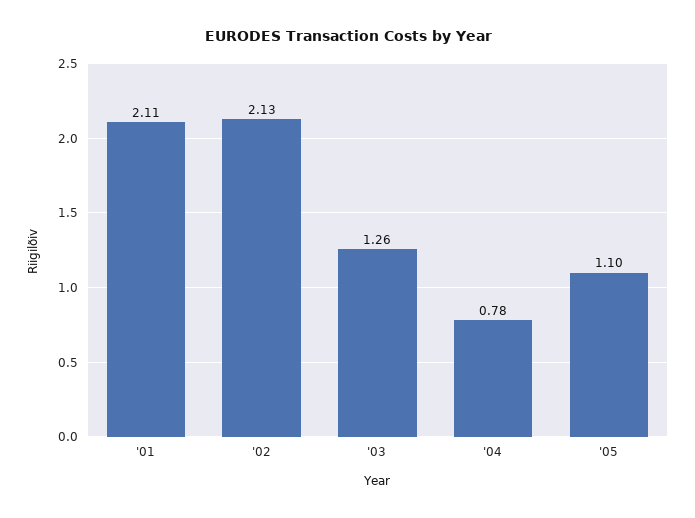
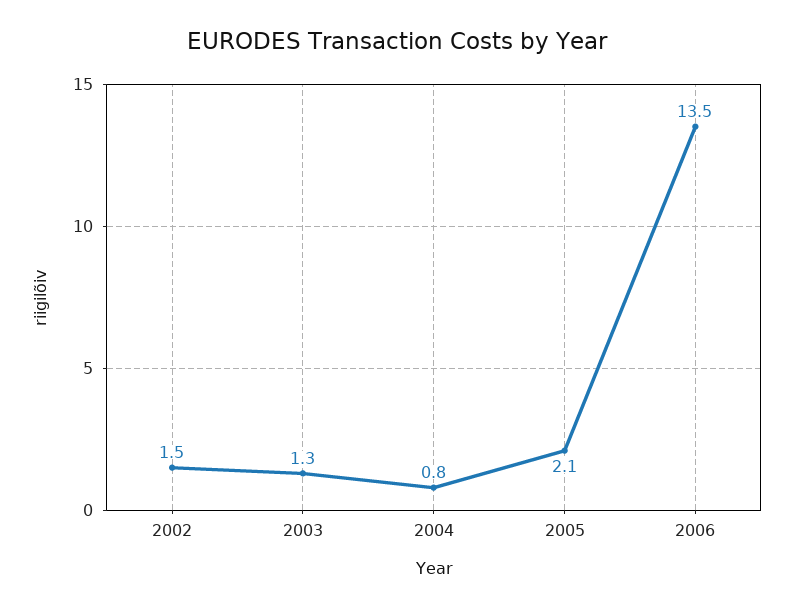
'01: 2.11 -> none
'02: 2.13 -> 1.5
'05: 1.1 -> 2.1
2006: none -> 13.5

